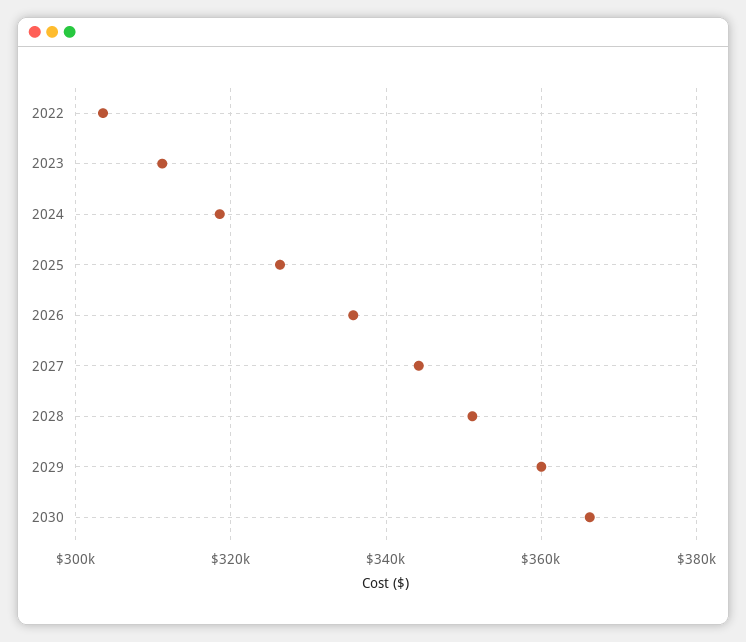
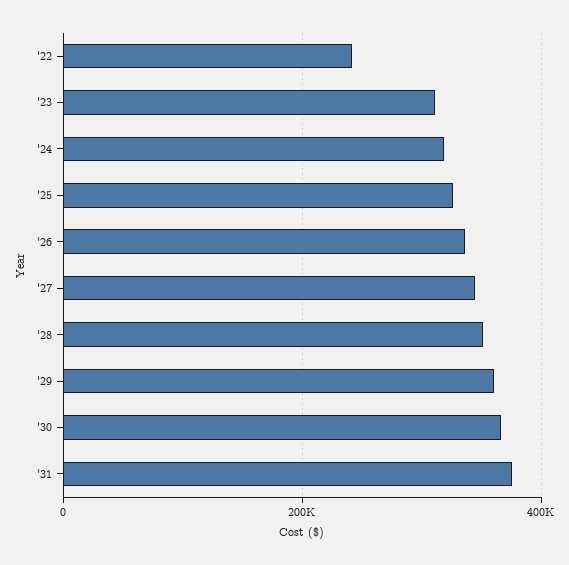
2022: 304000 -> 240000
'31: none -> 380000

